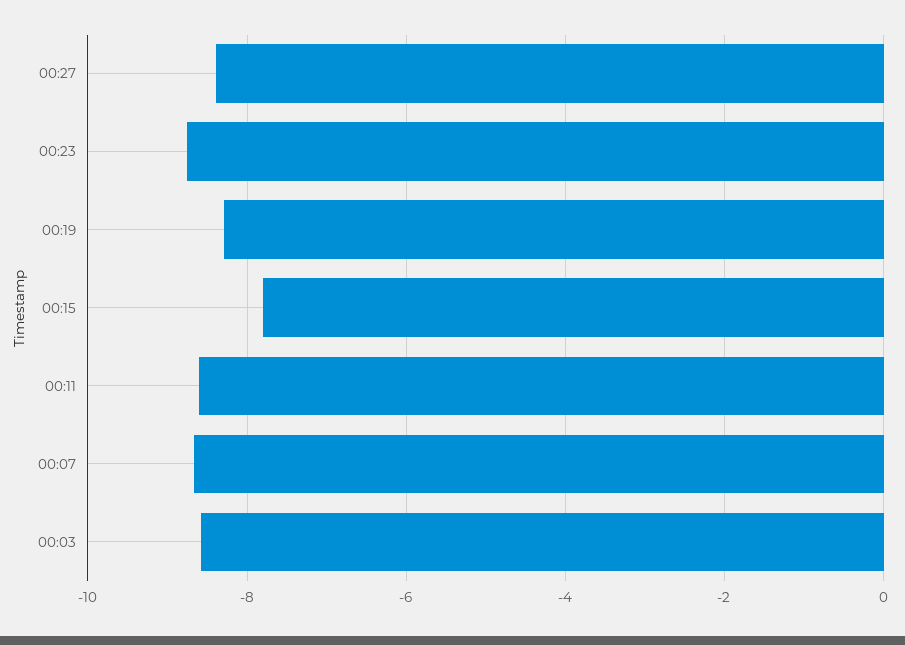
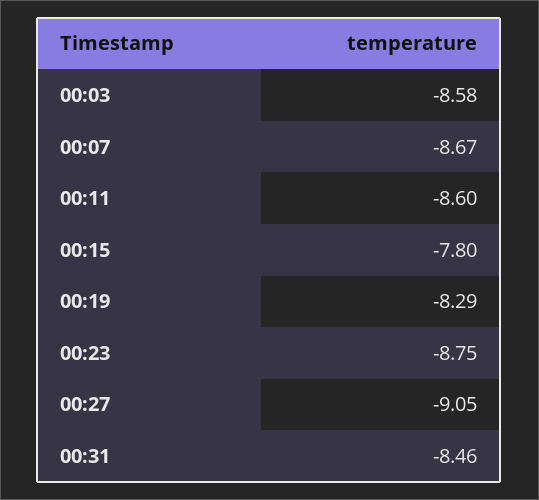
00:27: -8.4 -> -9.05
00:31: none -> -8.46

